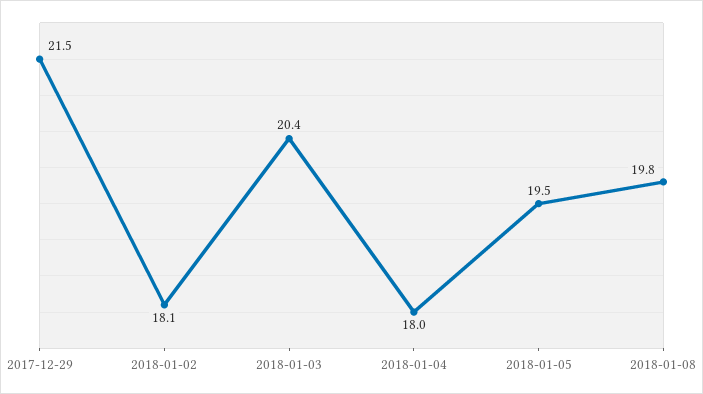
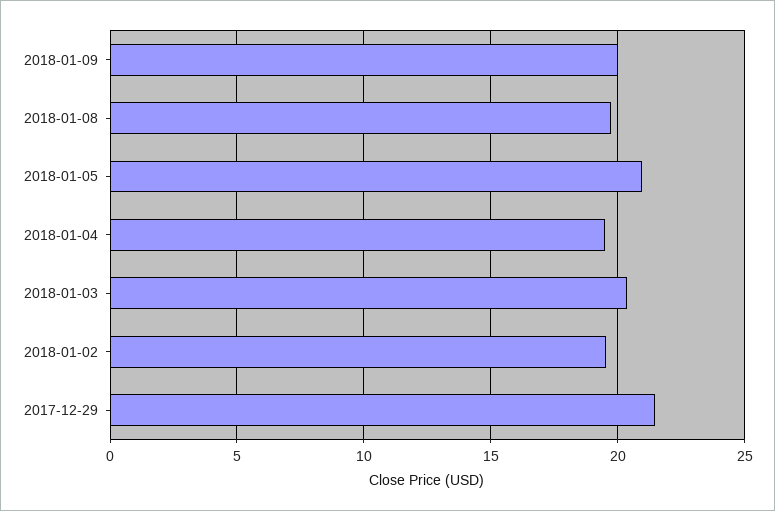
2018-01-02: 18.1 -> 19.5
2018-01-04: 18 -> 19.5
2018-01-05: 19.5 -> 21
2018-01-09: none -> 20

